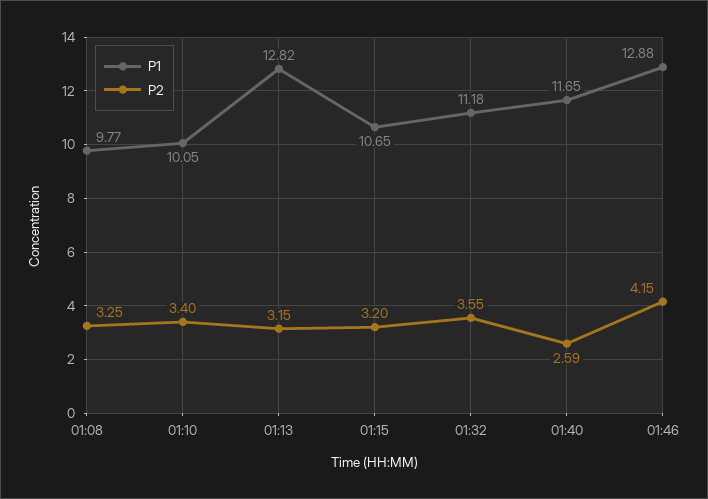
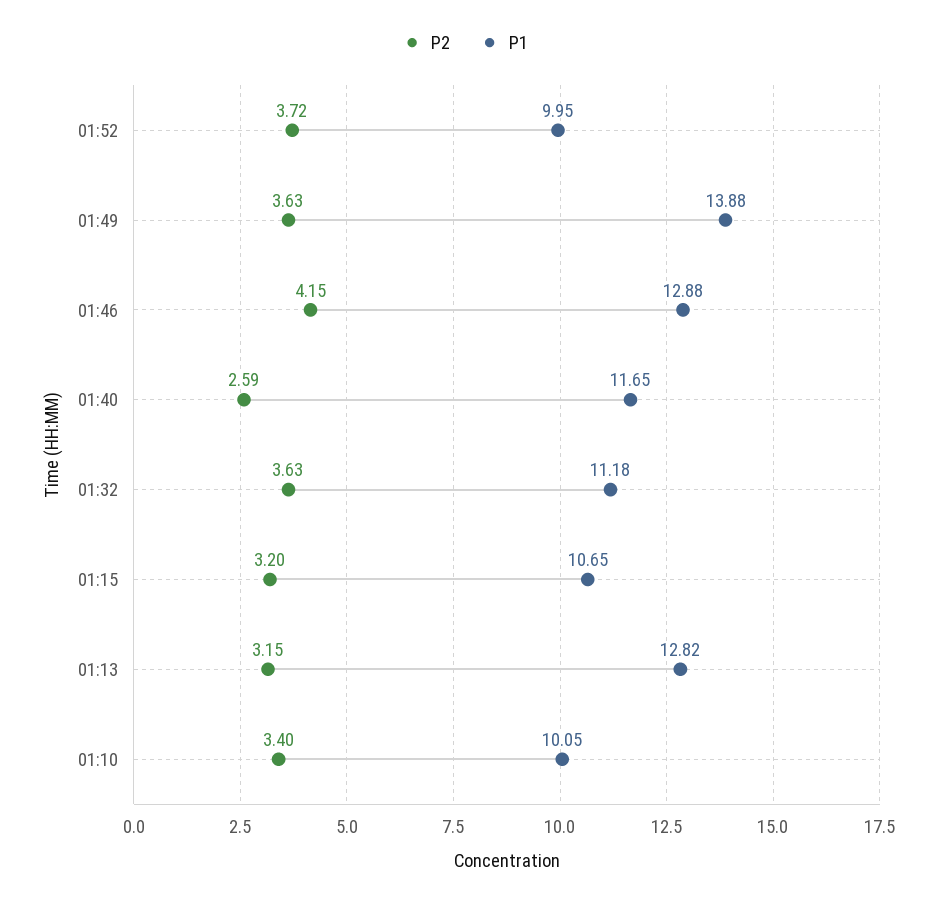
P1, 01:08: 9.77 -> none
P2, 01:08: 3.25 -> none
P2, 01:32: 3.55 -> 3.63
P2, 01:52: none -> 3.72
P1, 01:52: none -> 9.95
P2, 01:49: none -> 3.63
P1, 01:49: none -> 13.88

